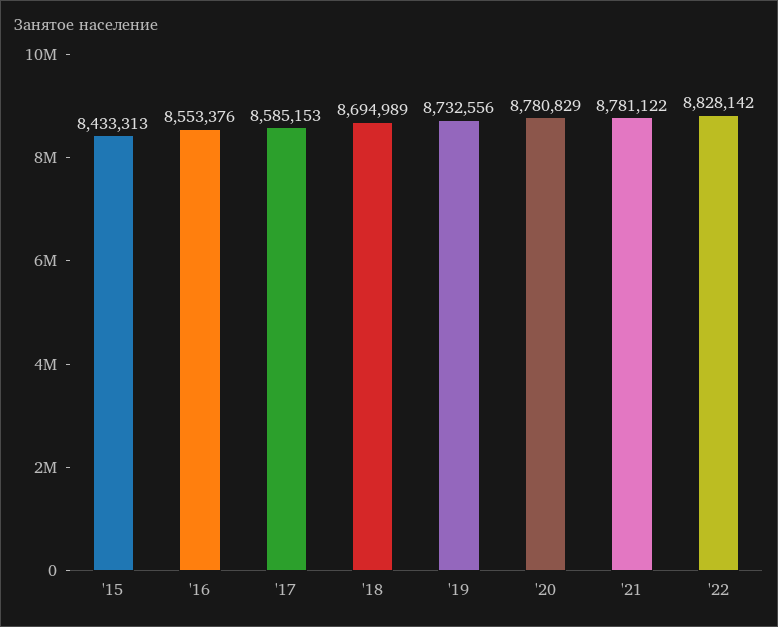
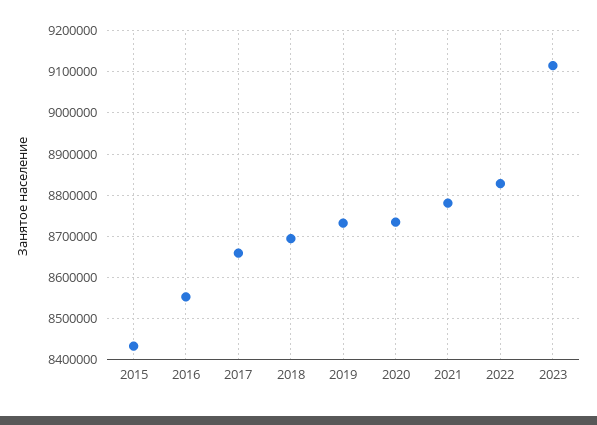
'17: 8585153 -> 8660000
'20: 8780829 -> 8740000
2023: none -> 9120000

